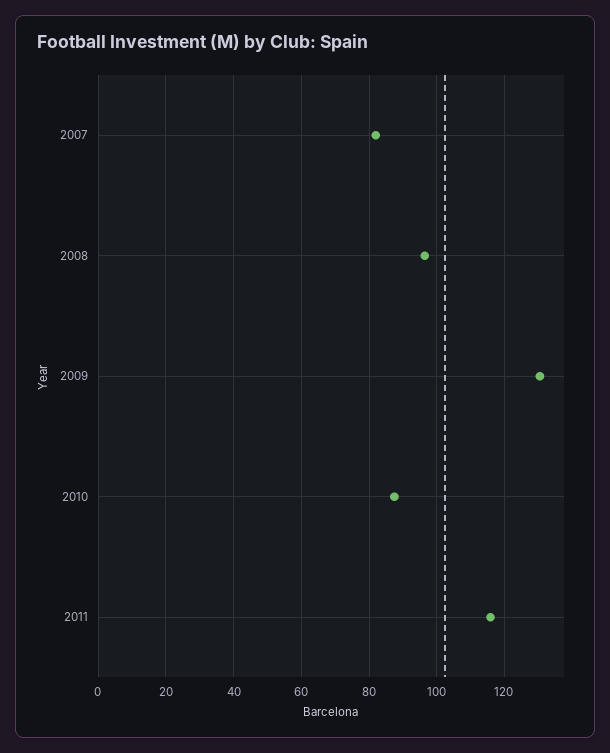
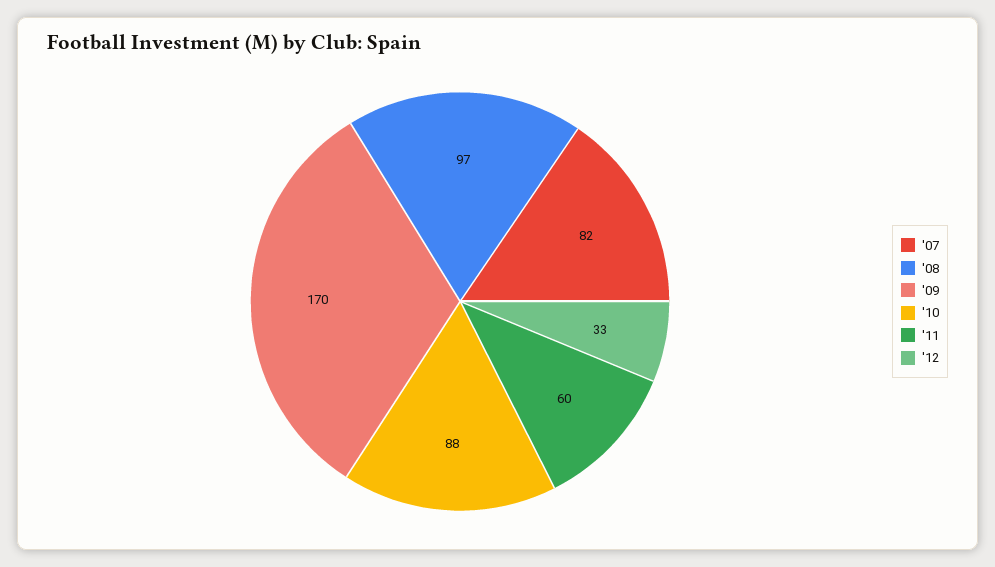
2009: 130 -> 170
2011: 116 -> 60
'12: none -> 33

